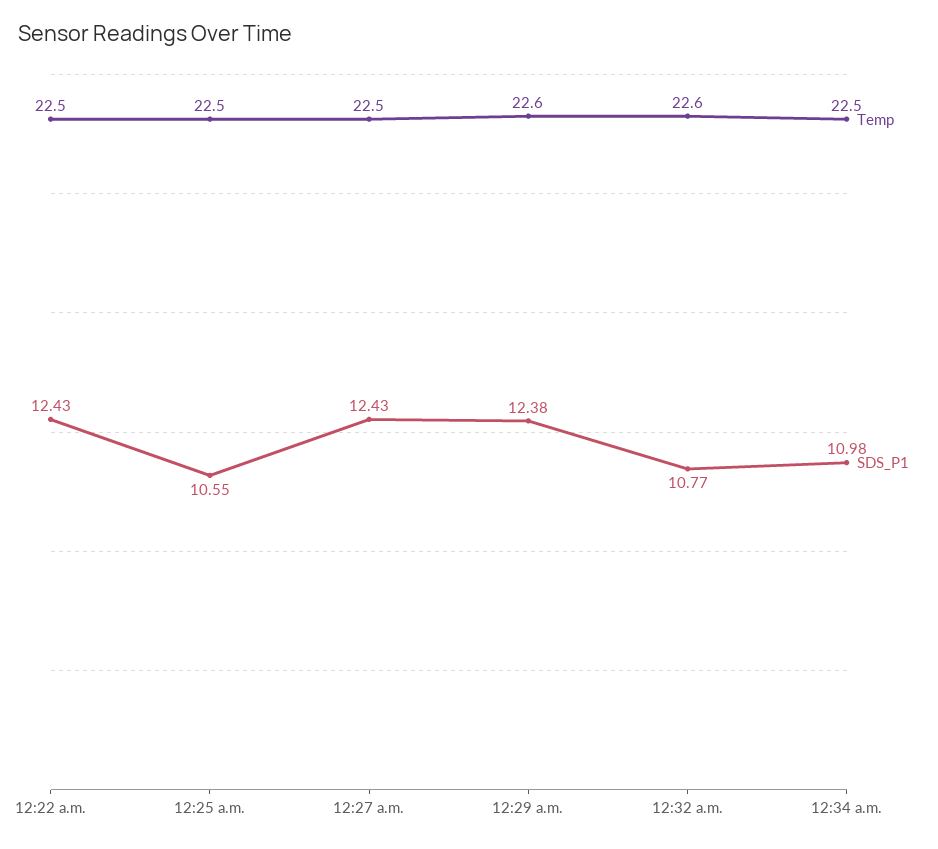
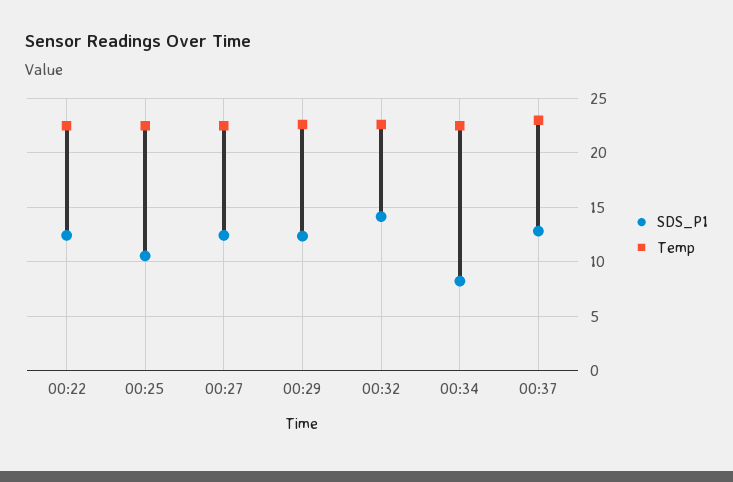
SDS_P1, 12:32 a.m.: 10.77 -> 14
SDS_P1, 12:34 a.m.: 10.98 -> 8
SDS_P1, 00:37: none -> 13
Temp, 00:37: none -> 23

